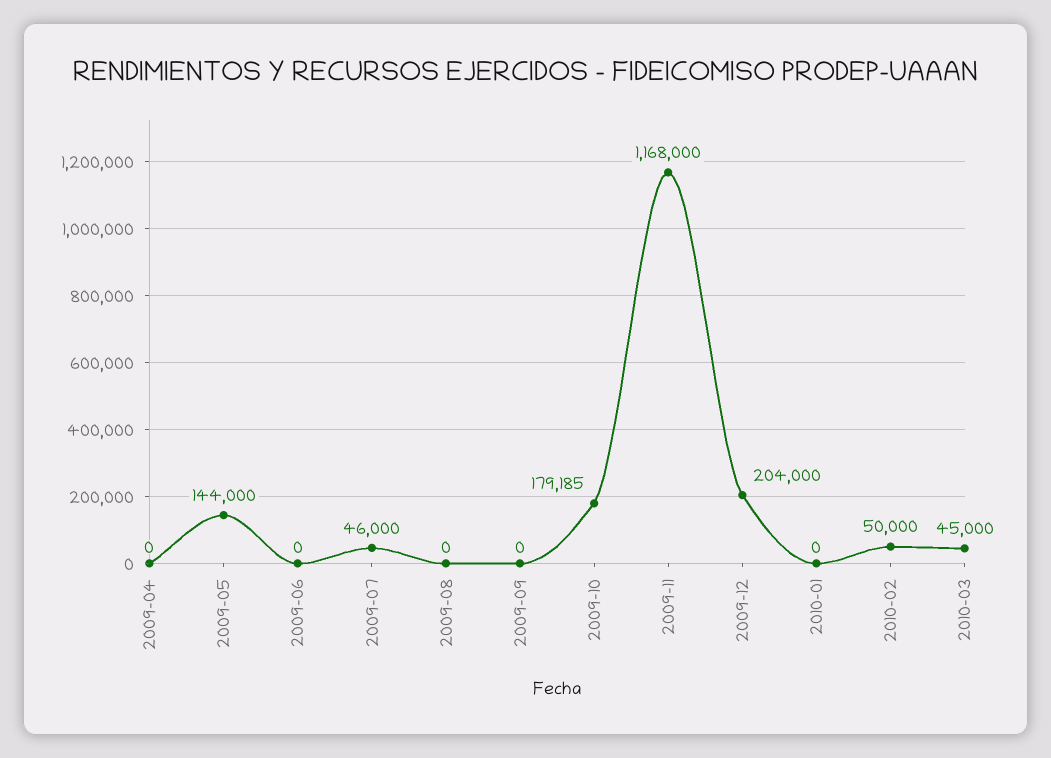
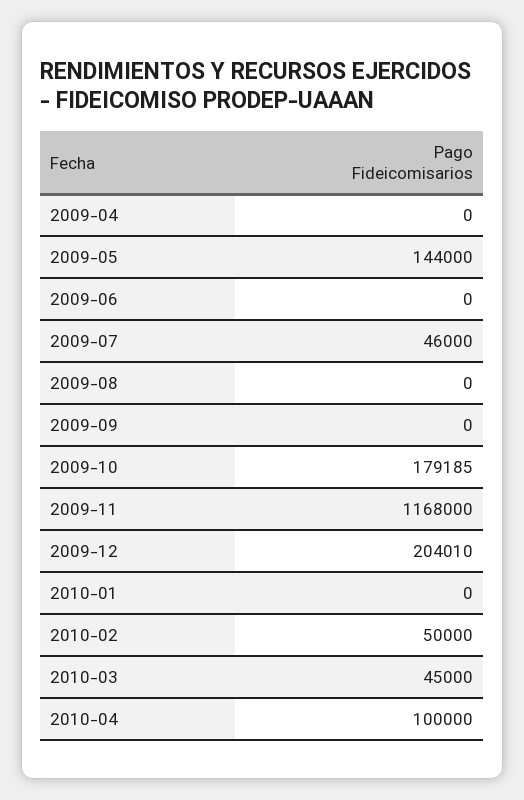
2009-12: 204000 -> 204010
2010-04: none -> 100000

